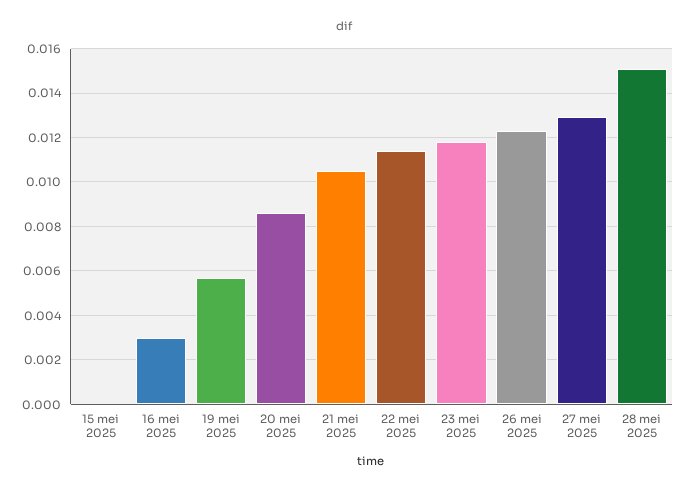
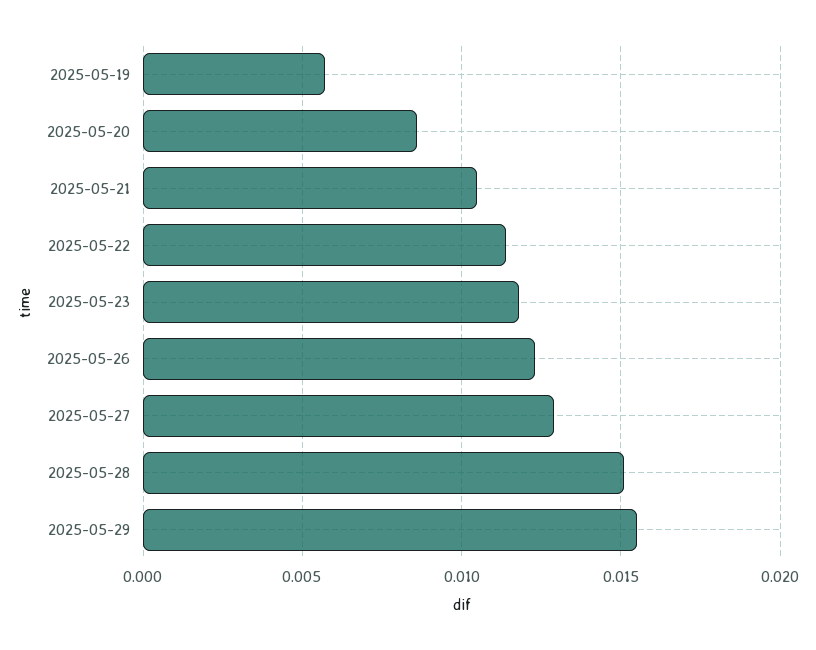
15 mei 2025: 0 -> none
16 mei 2025: 0.003 -> none
2025-05-29: none -> 0.0155

